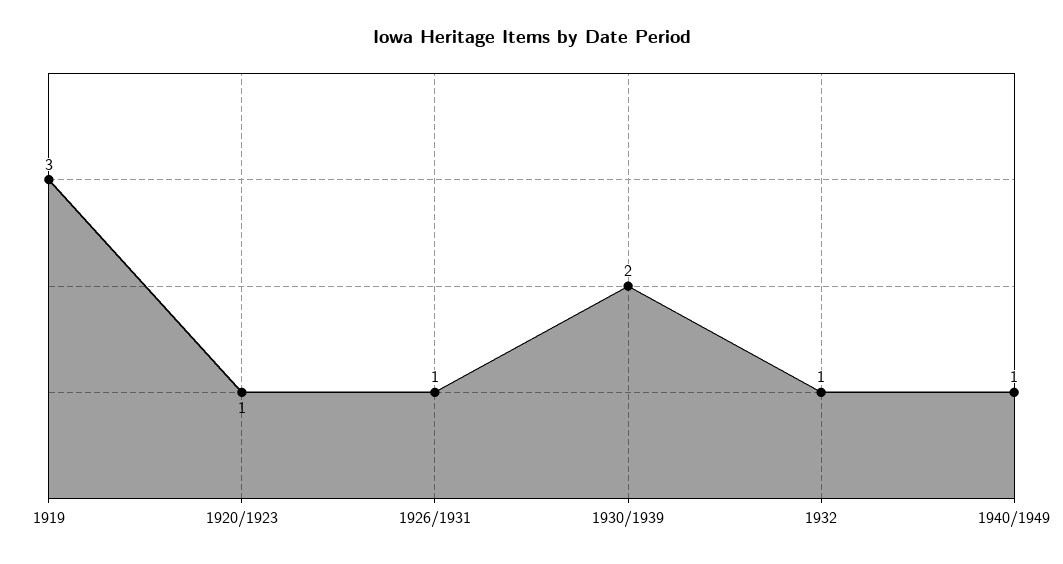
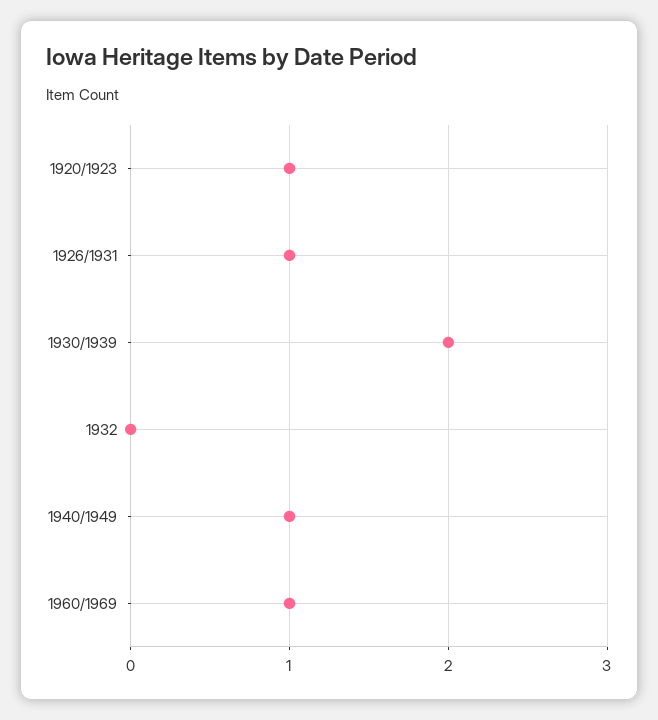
1919: 3 -> none
1932: 1 -> 0
1960/1969: none -> 1

